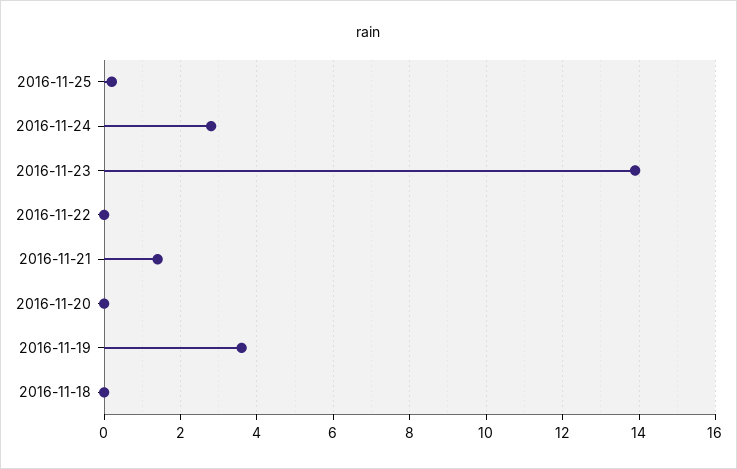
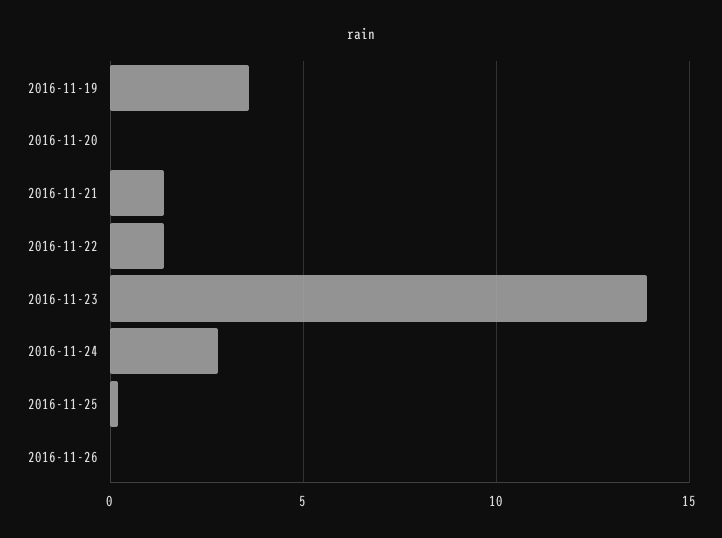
2016-11-22: 0 -> 1.5
2016-11-18: 0 -> none
2016-11-26: none -> 0

